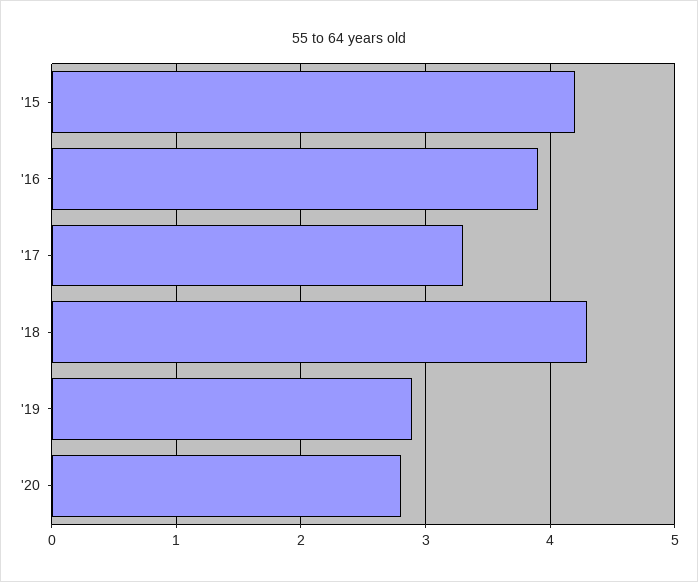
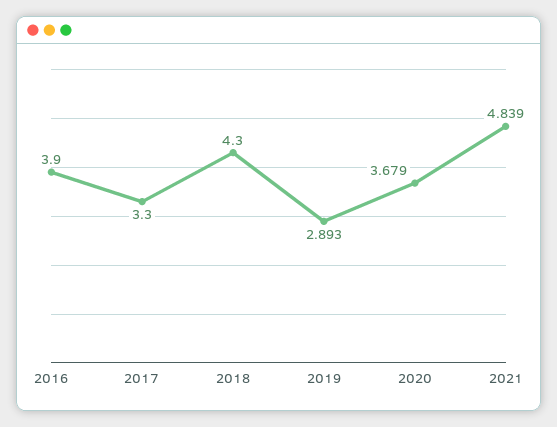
'15: 4.2 -> none
'20: 2.8 -> 3.679
2021: none -> 4.839

